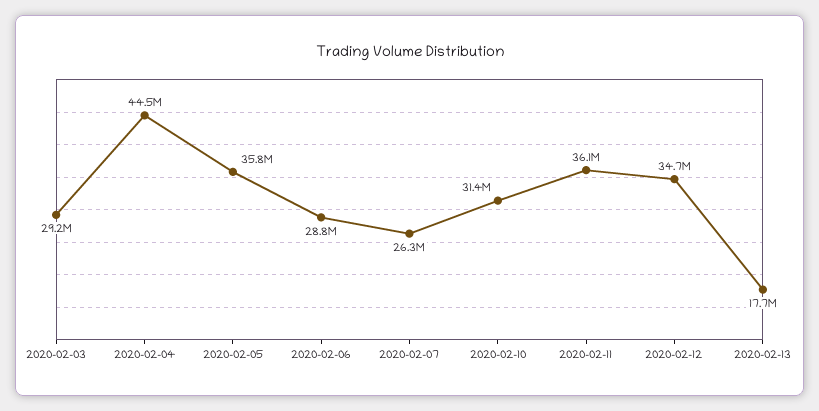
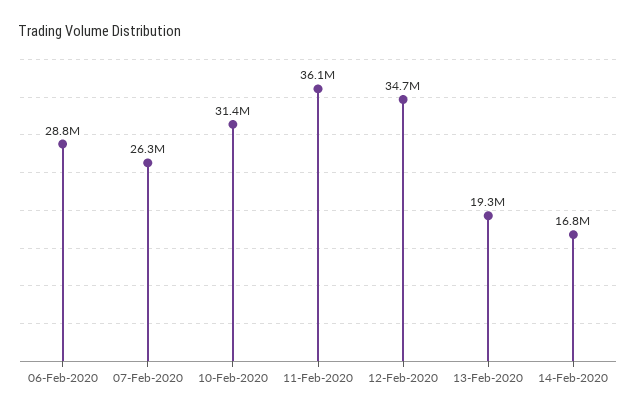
2020-02-03: 29200000 -> none
2020-02-04: 44500000 -> none
2020-02-05: 35800000 -> none
2020-02-13: 17700000 -> 19300000
14-Feb-2020: none -> 16800000

